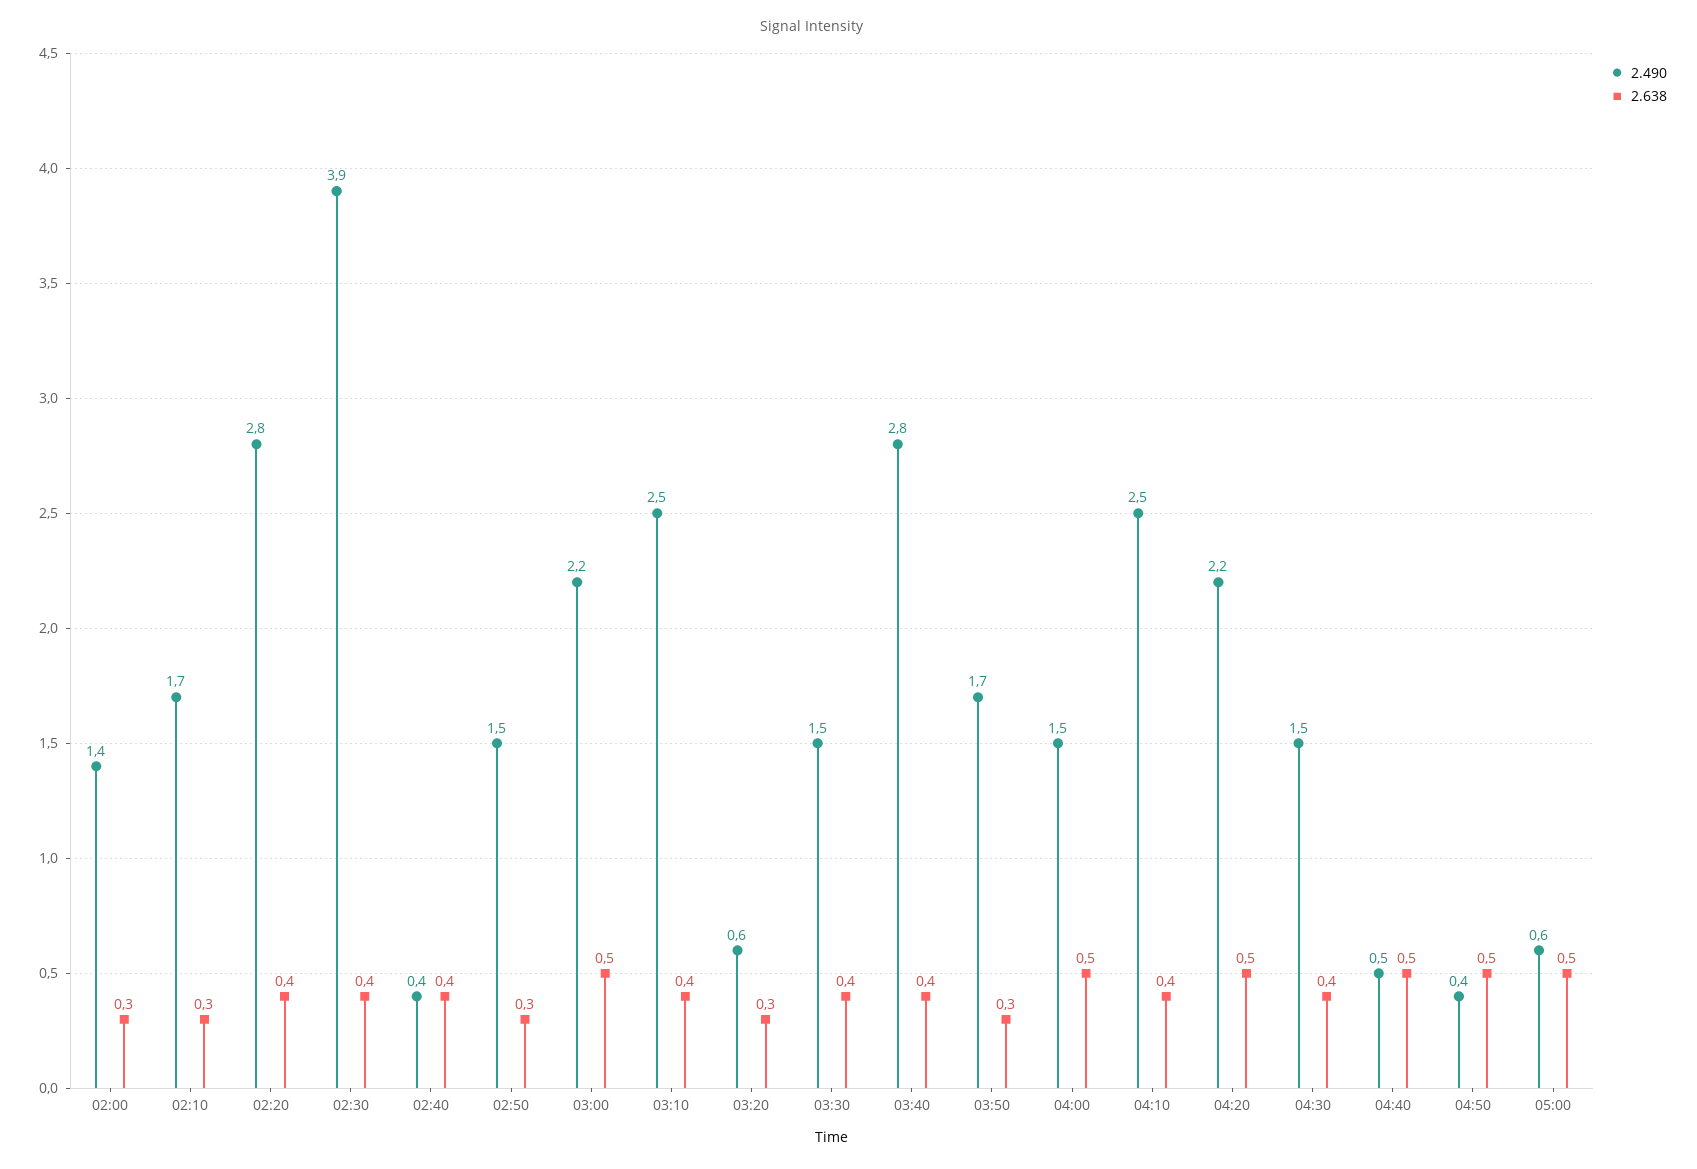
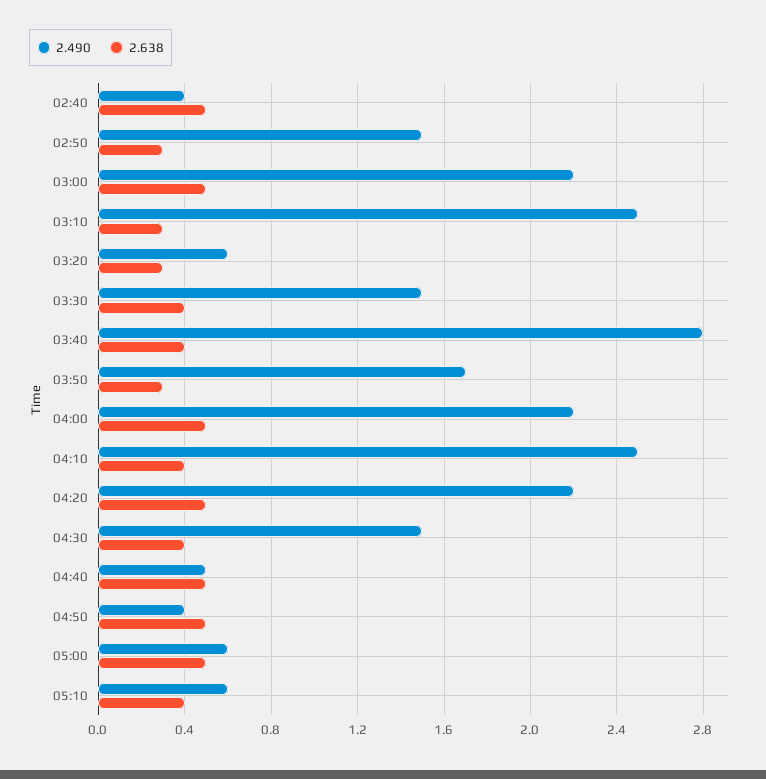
2.490, 02:00: 1.4 -> none
2.638, 02:00: 0.3 -> none
2.490, 02:10: 1.7 -> none
2.638, 02:10: 0.3 -> none
2.490, 02:20: 2.8 -> none
2.638, 02:20: 0.4 -> none
2.490, 02:30: 3.9 -> none
2.638, 02:30: 0.4 -> none
2.638, 02:40: 0.4 -> 0.5
2.638, 03:10: 0.4 -> 0.3
2.490, 04:00: 1.5 -> 2.2
2.490, 05:10: none -> 0.6
2.638, 05:10: none -> 0.4

